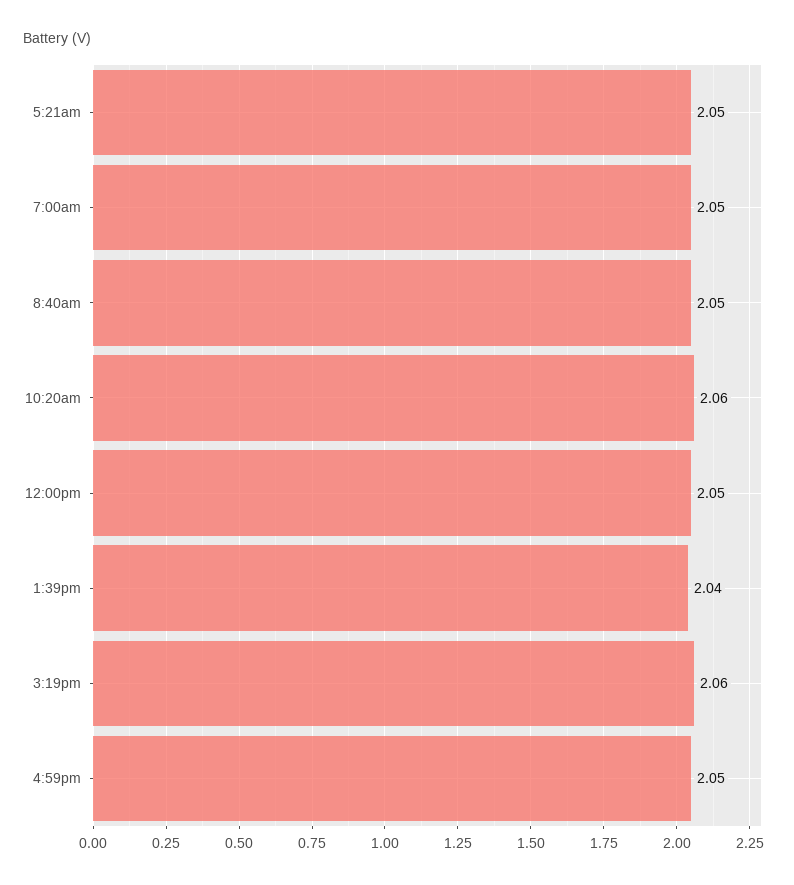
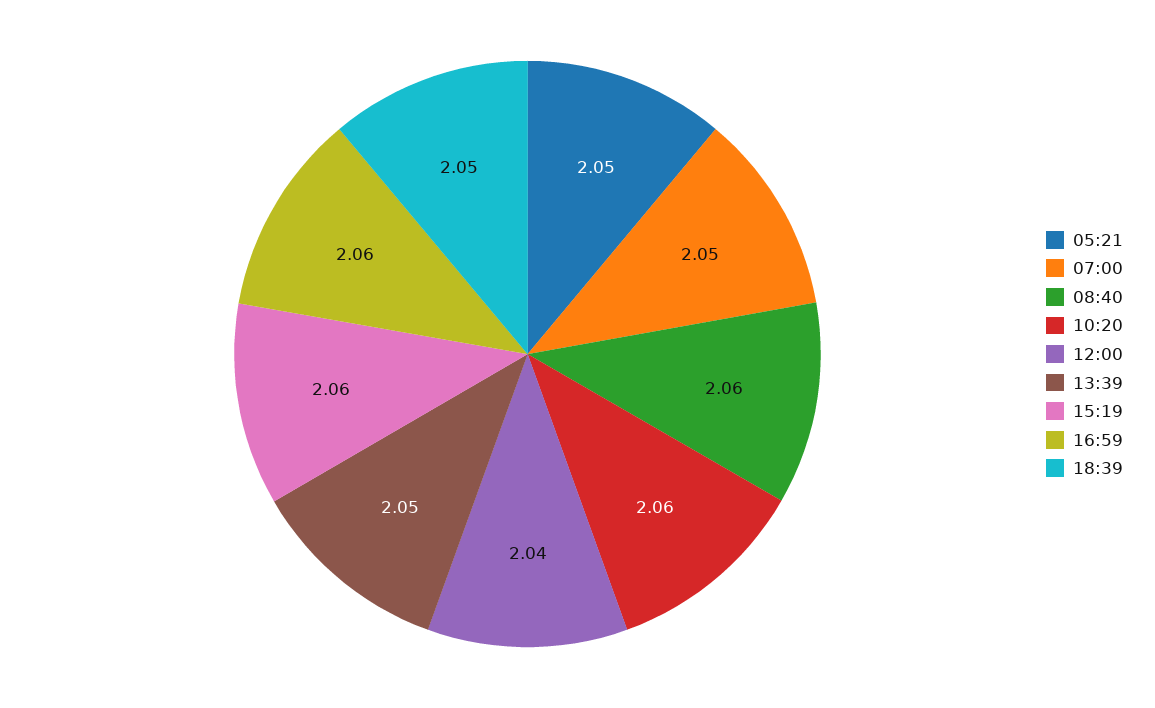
8:40am: 2.05 -> 2.06
12:00pm: 2.05 -> 2.04
1:39pm: 2.04 -> 2.05
4:59pm: 2.05 -> 2.06
18:39: none -> 2.05

